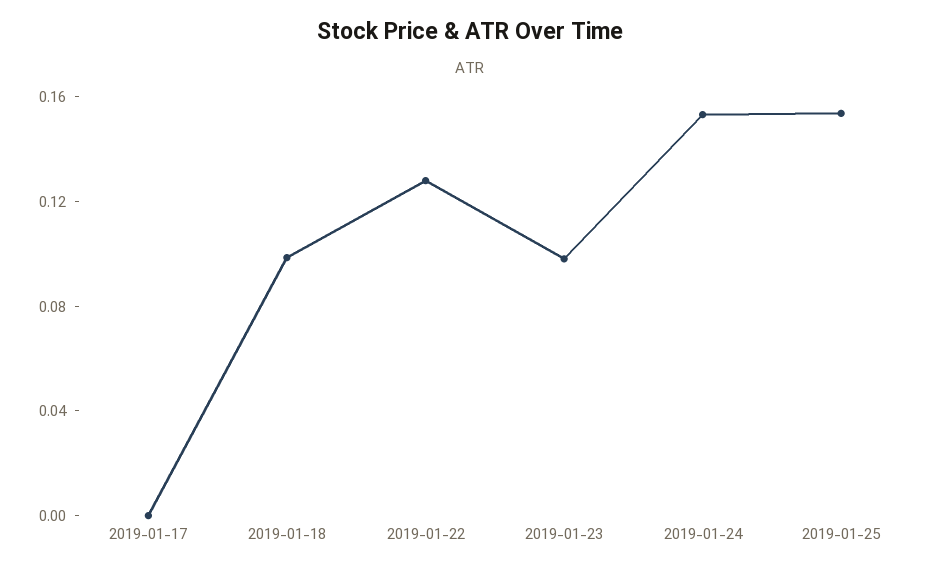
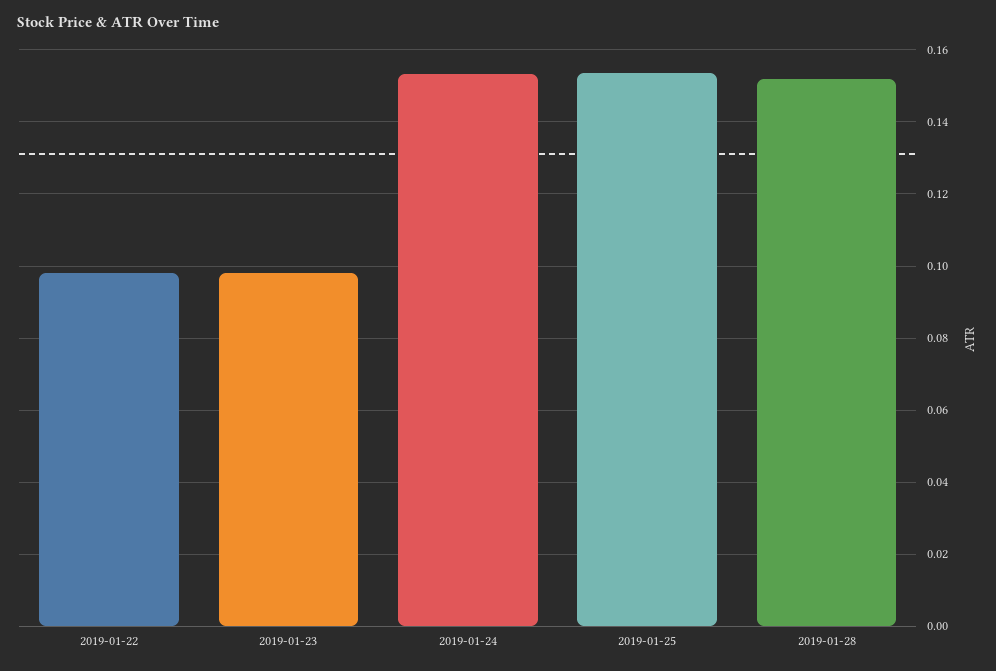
2019-01-17: 0 -> none
2019-01-18: 0.1 -> none
2019-01-22: 0.13 -> 0.098
2019-01-28: none -> 0.152

